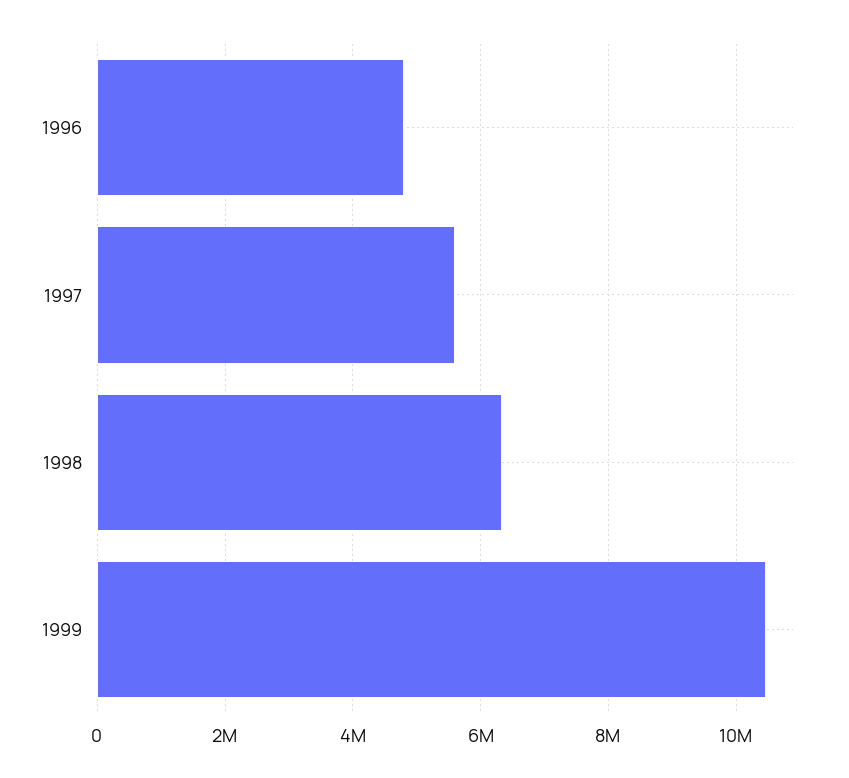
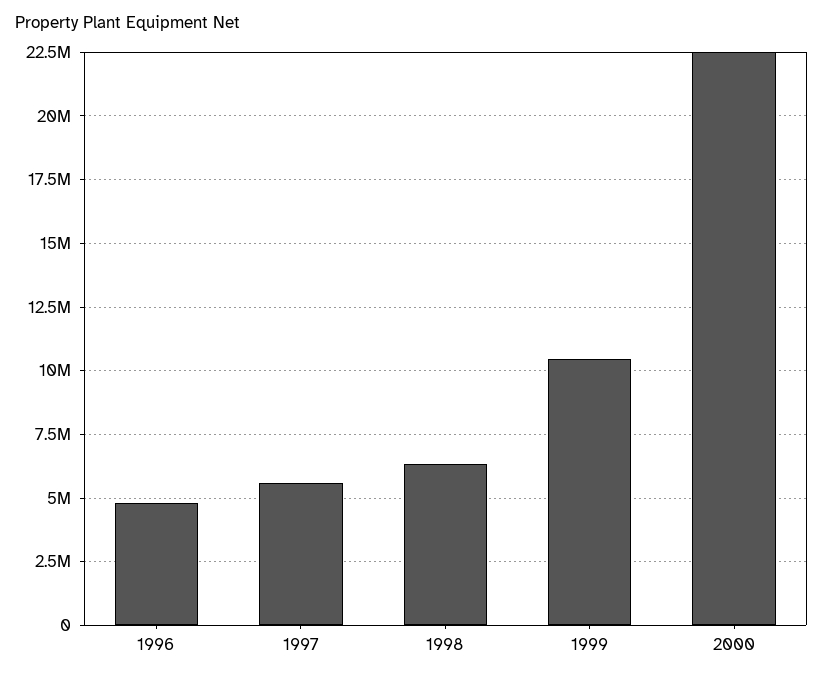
2000: none -> 22500000

